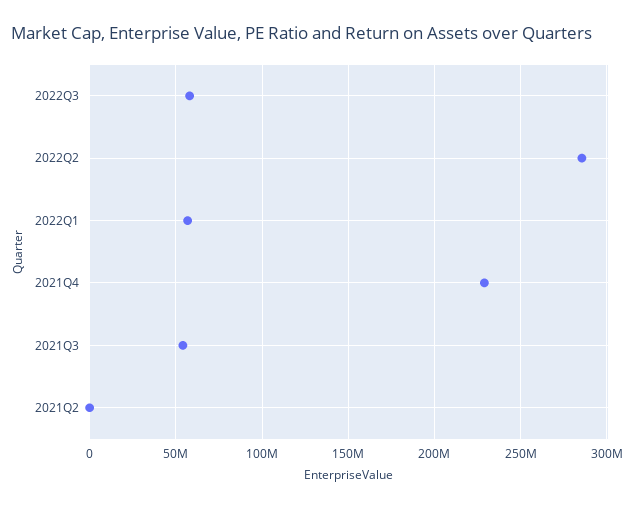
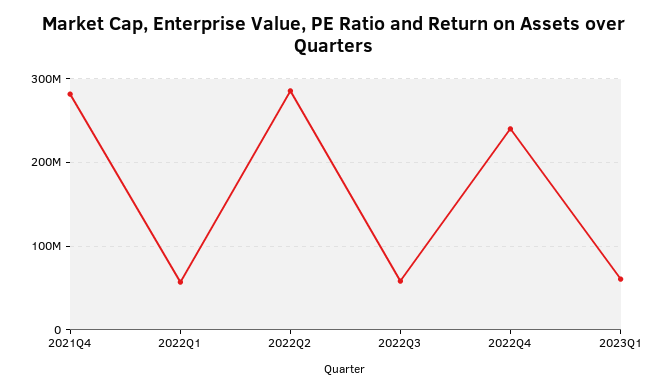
2021Q4: 230000000 -> 280000000
2021Q3: 55000000 -> none
2021Q2: 0 -> none
2022Q4: none -> 240000000
2023Q1: none -> 60000000

